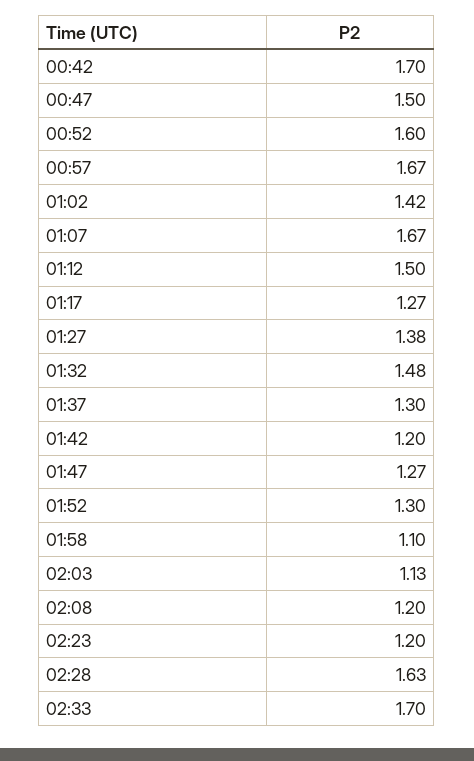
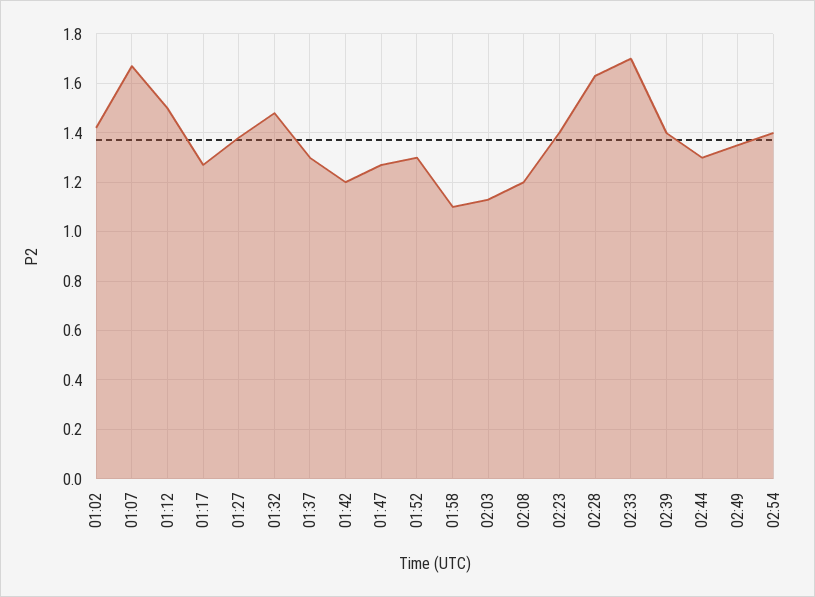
00:42: 1.7 -> none
00:47: 1.5 -> none
00:52: 1.6 -> none
00:57: 1.67 -> none
02:23: 1.2 -> 1.4
02:39: none -> 1.4
02:44: none -> 1.3
02:49: none -> 1.35
02:54: none -> 1.4

